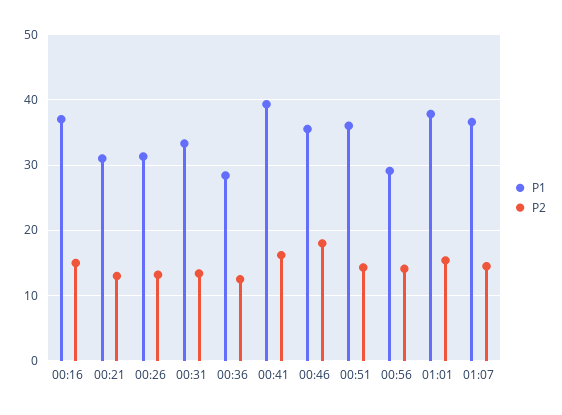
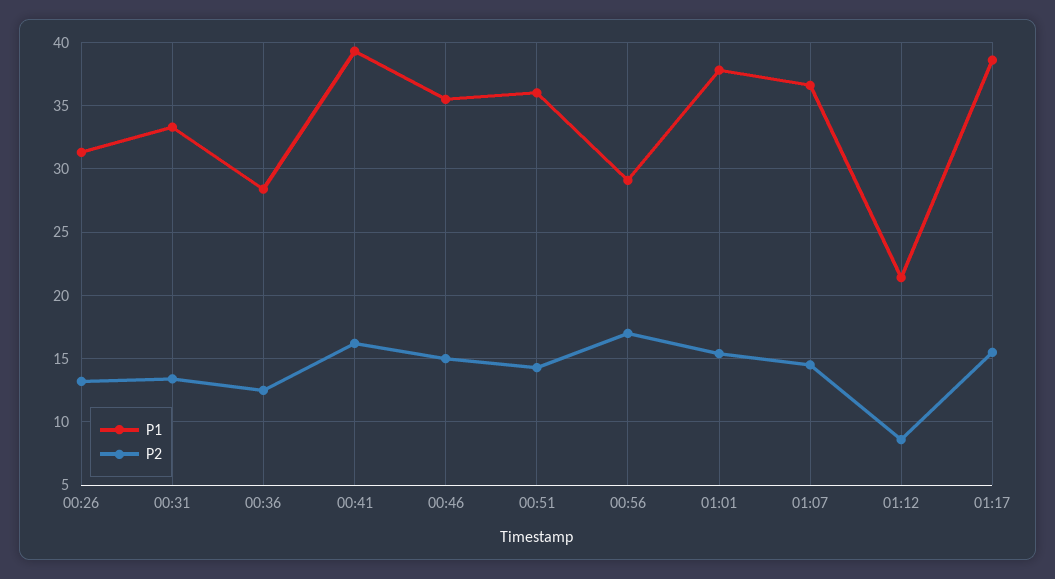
P1, 00:16: 37 -> none
P2, 00:16: 15 -> none
P1, 00:21: 31 -> none
P2, 00:21: 13 -> none
P2, 00:46: 18 -> 15
P2, 00:56: 14 -> 17
P1, 01:12: none -> 21.5
P2, 01:12: none -> 8.5
P1, 01:17: none -> 38.5
P2, 01:17: none -> 15.5

